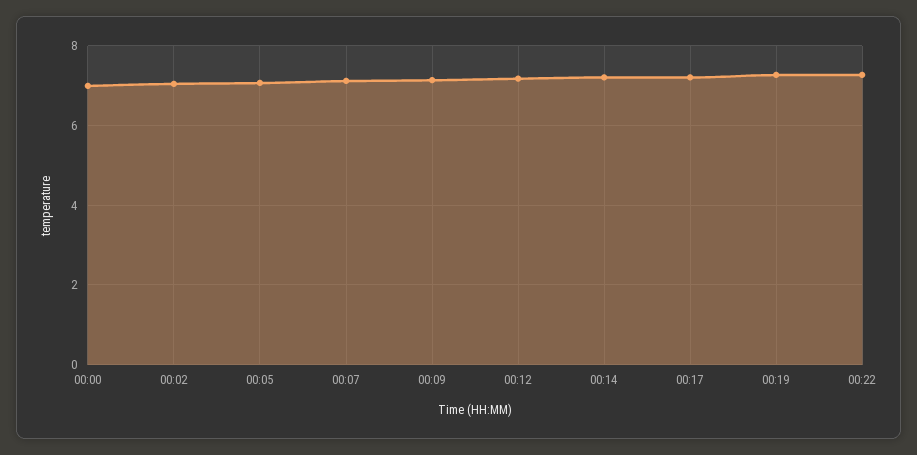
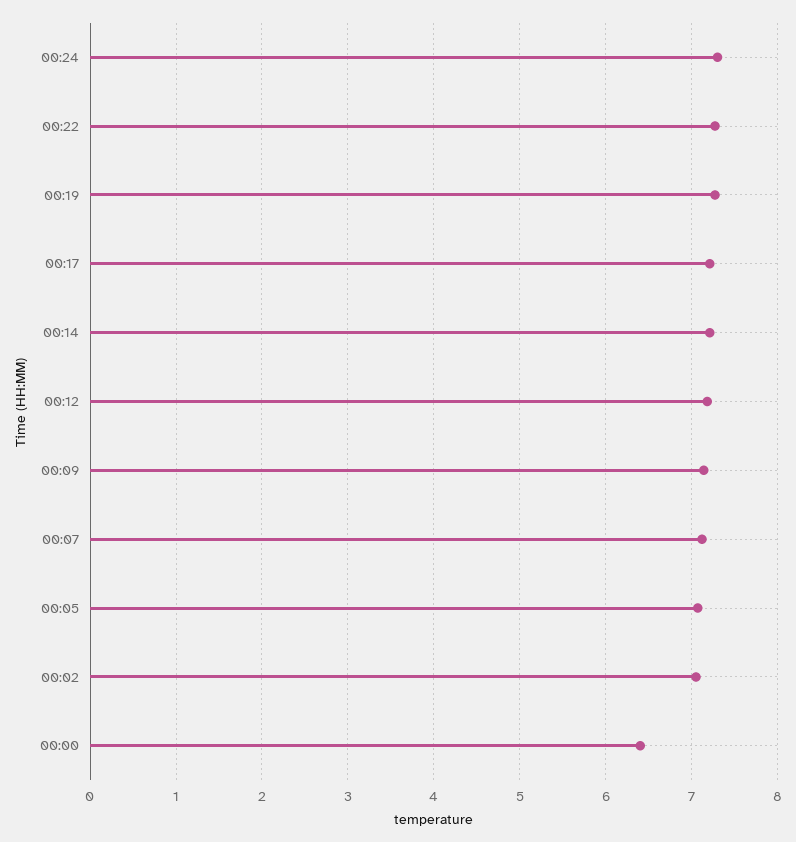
00:00: 7 -> 6.4
00:24: none -> 7.3

